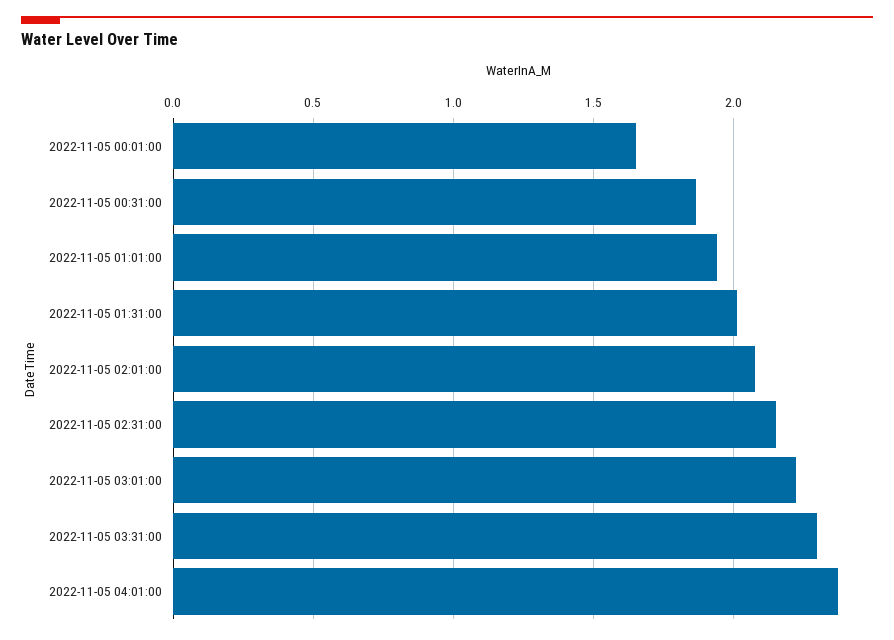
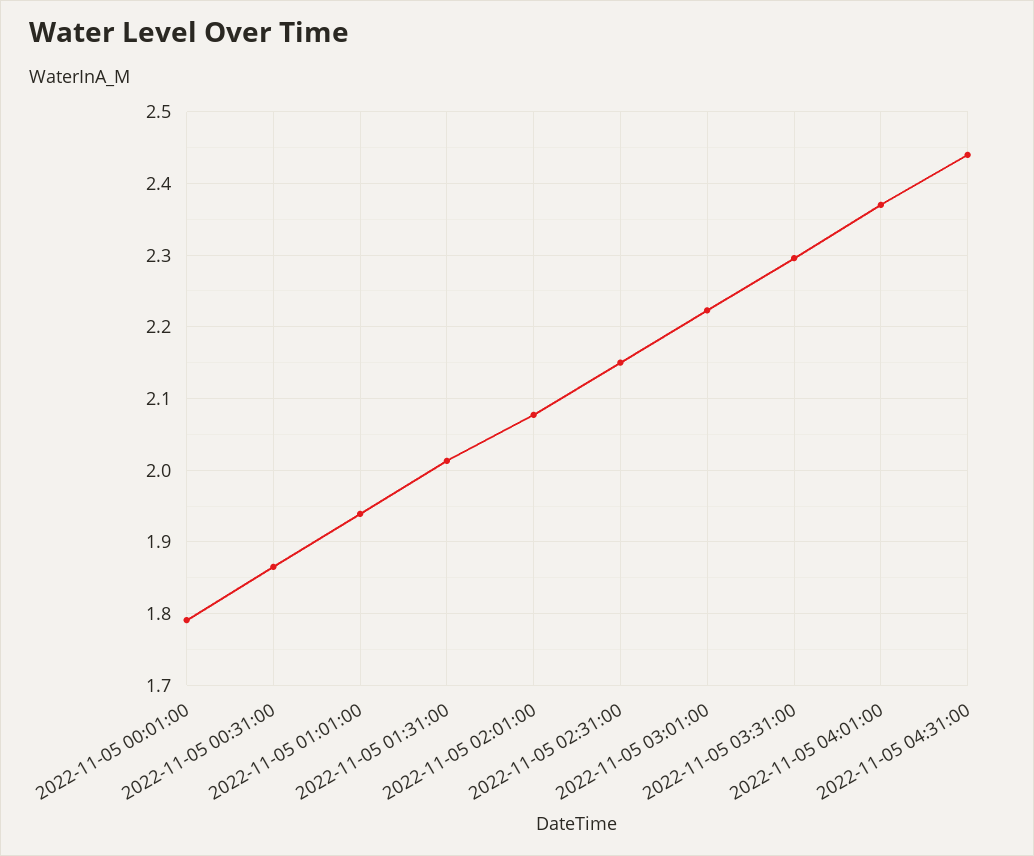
2022-11-05 00:01:00: 1.65 -> 1.79
2022-11-05 04:31:00: none -> 2.44

